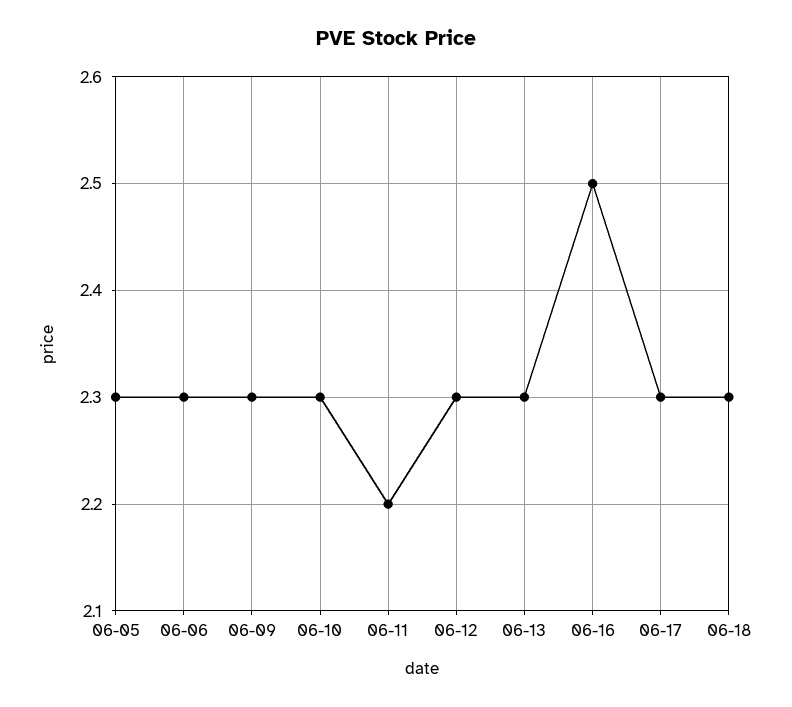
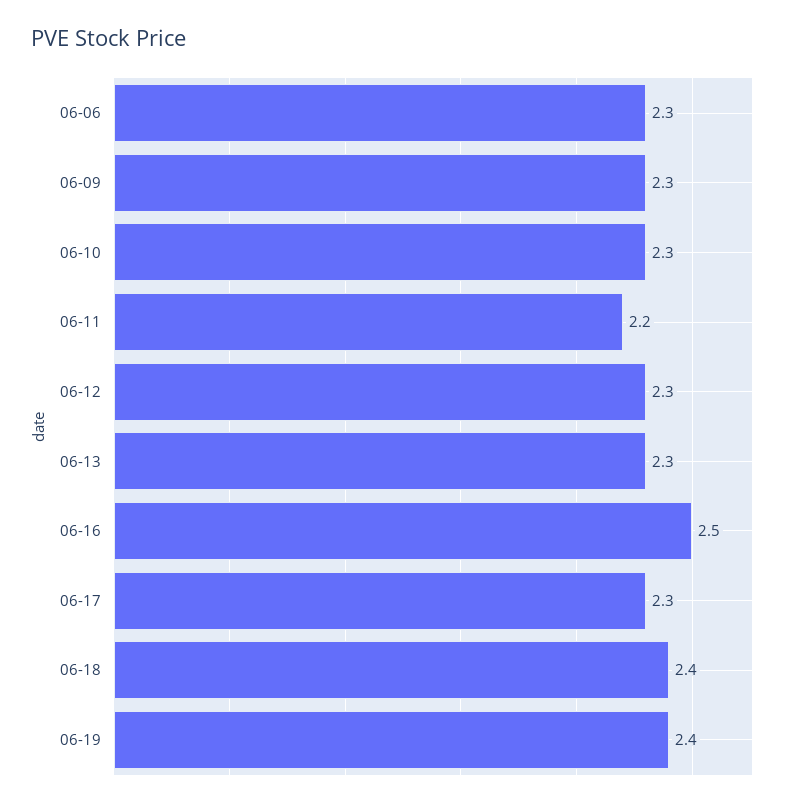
06-05: 2.3 -> none
06-18: 2.3 -> 2.4
06-19: none -> 2.4

